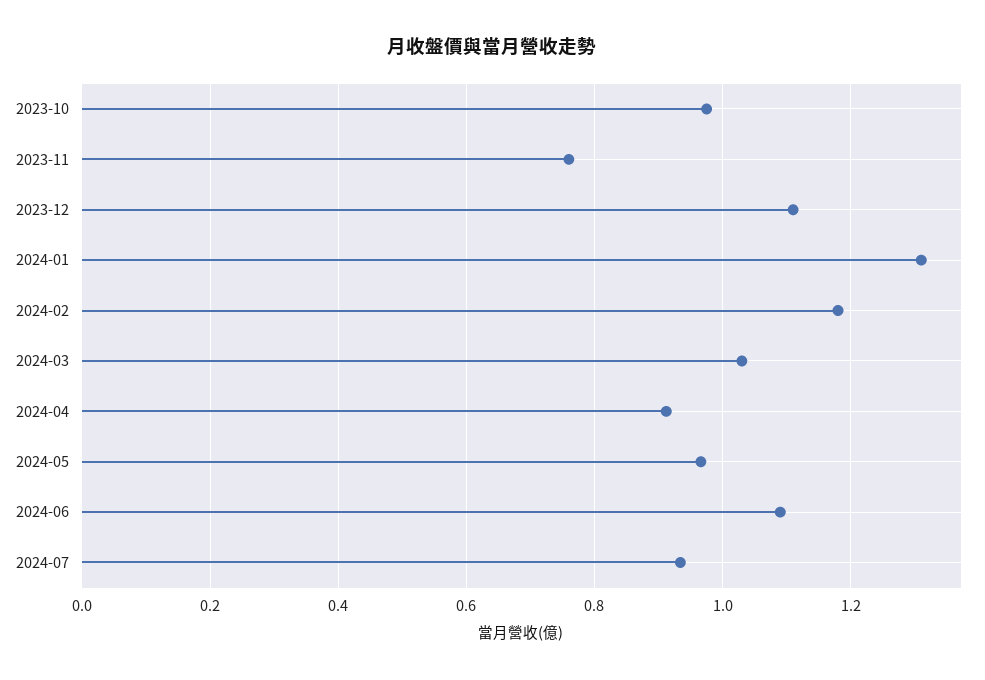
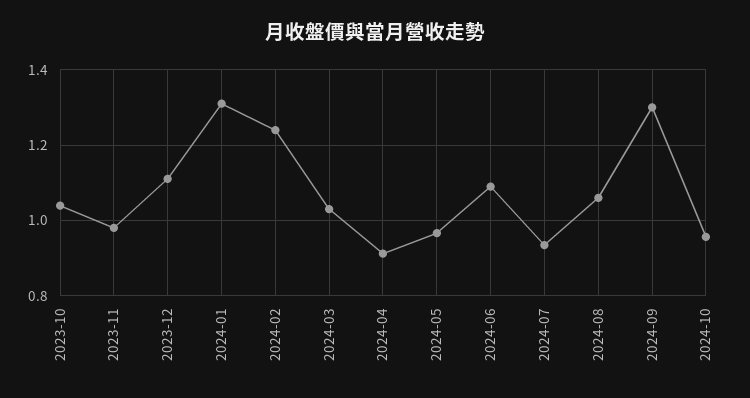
2023-10: 0.98 -> 1.04
2023-11: 0.76 -> 0.98
2024-02: 1.18 -> 1.24
2024-08: none -> 1.06
2024-09: none -> 1.3
2024-10: none -> 0.96

